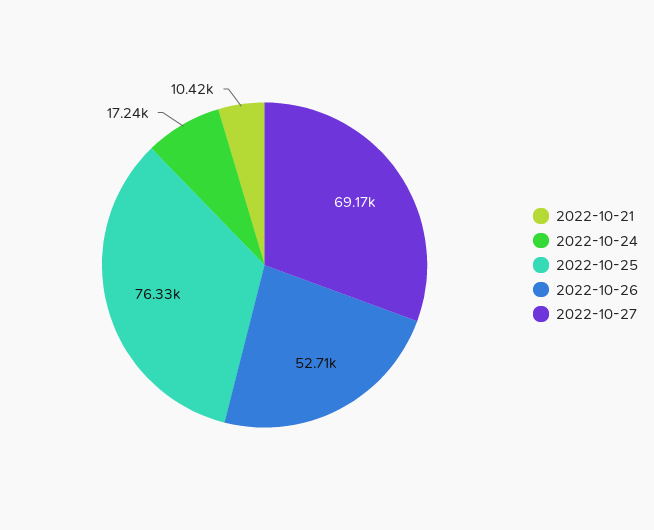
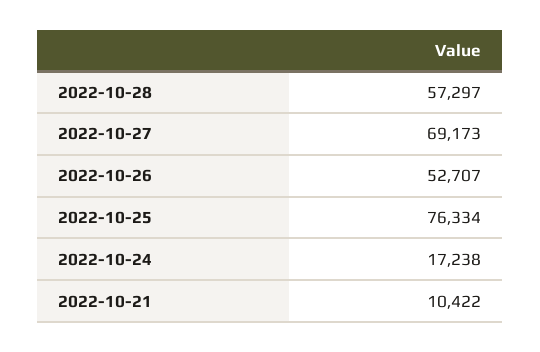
2022-10-28: none -> 57297

